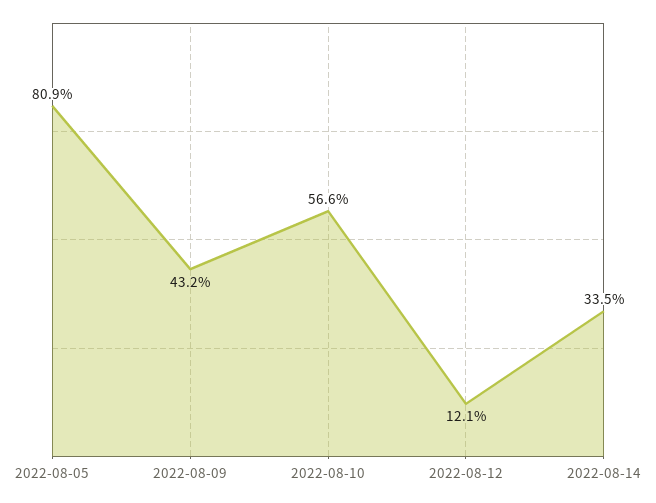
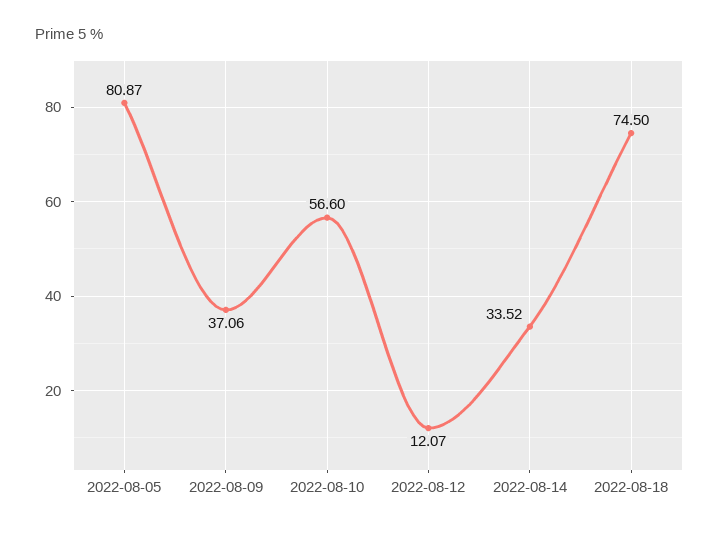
2022-08-09: 43.2 -> 37.06
2022-08-18: none -> 74.5

